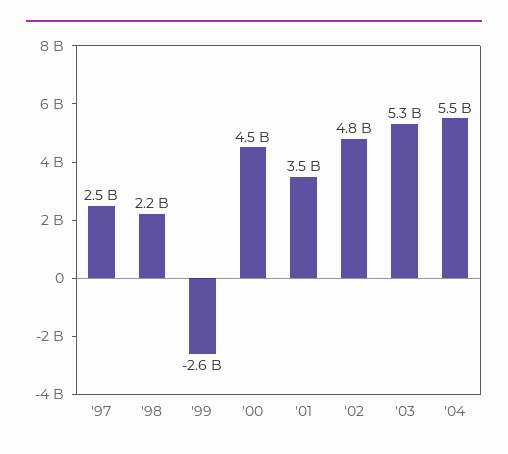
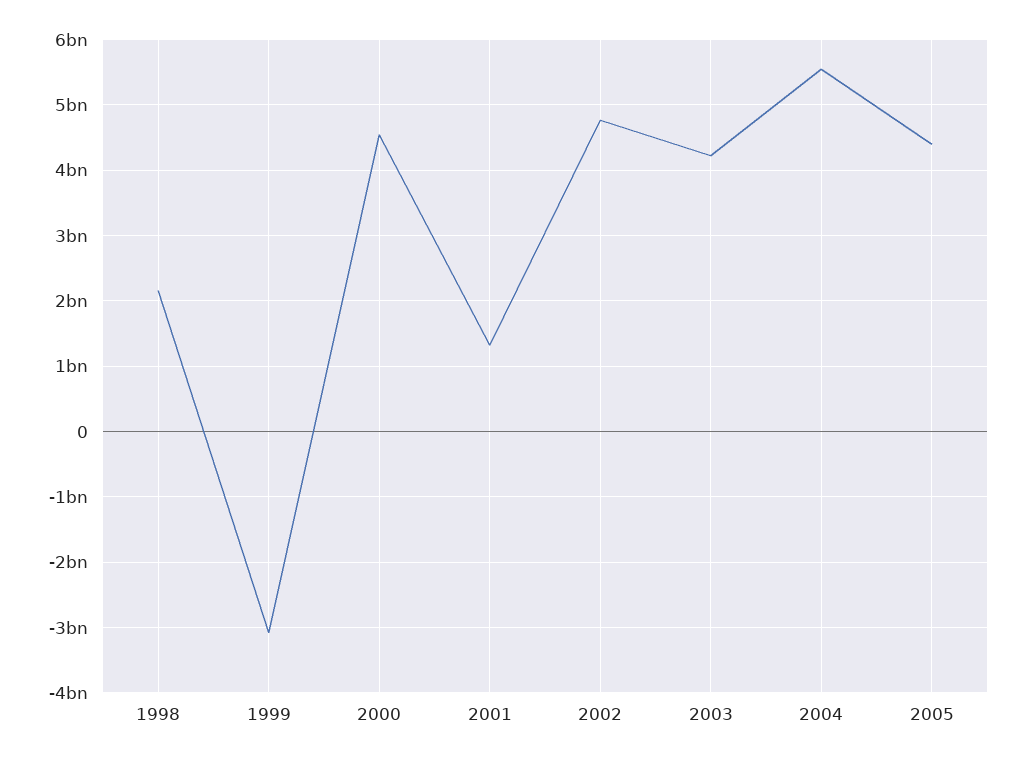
'97: 2500000000 -> none
'99: -2600000000 -> -3100000000
'01: 3500000000 -> 1300000000
'03: 5300000000 -> 4200000000
2005: none -> 4400000000

